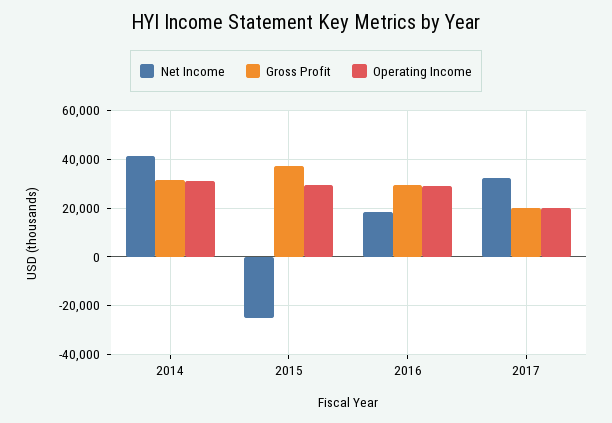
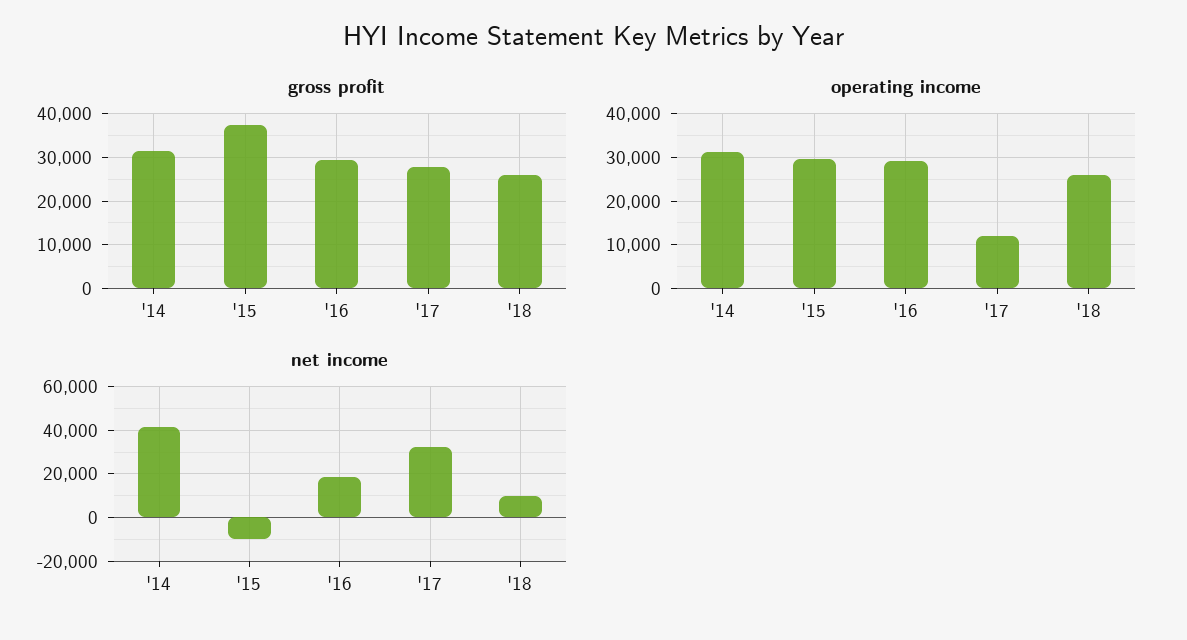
Net Income, 2015: -25000 -> -10000
Gross Profit, 2017: 20000 -> 28000
Operating Income, 2017: 20000 -> 12000
Gross Profit, '18: none -> 26000
Operating Income, '18: none -> 26000
Net Income, '18: none -> 10000

